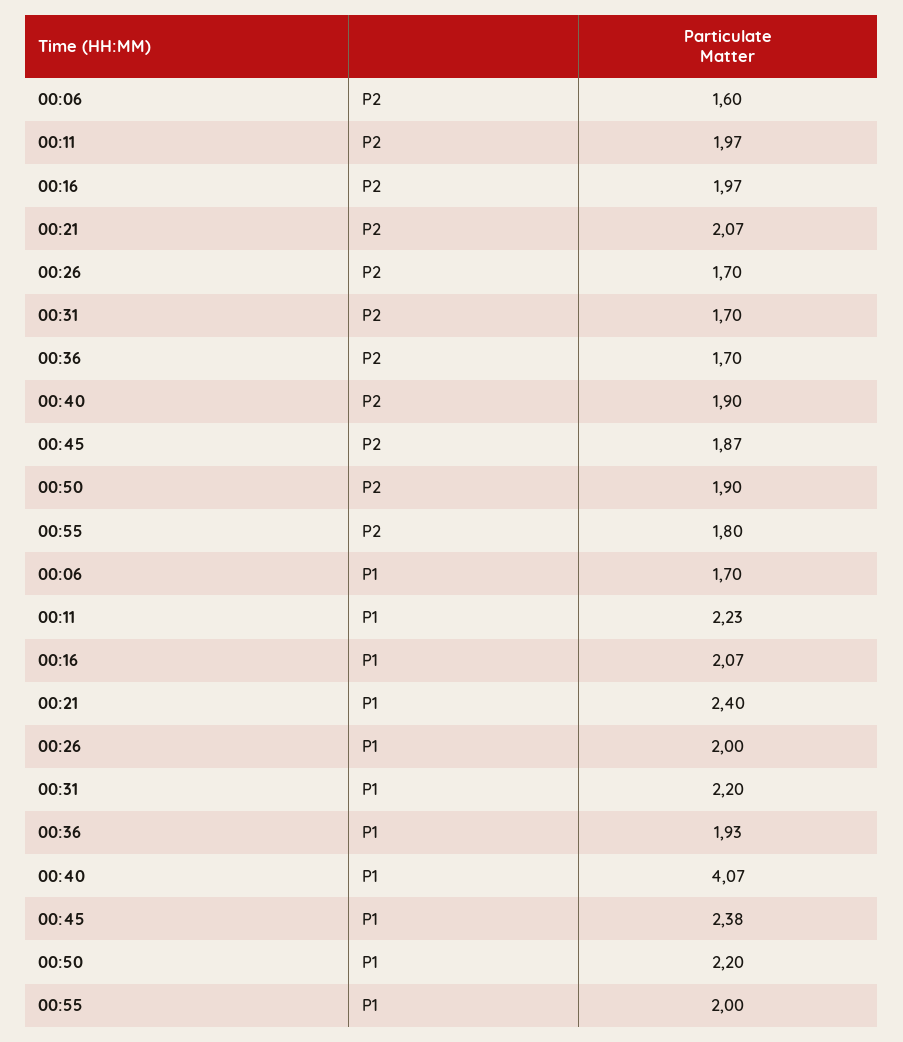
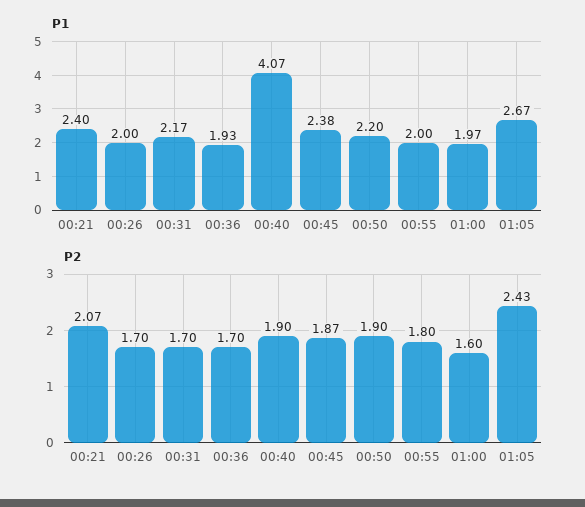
P2, 00:06: 1.6 -> none
P2, 00:11: 1.97 -> none
P2, 00:16: 1.97 -> none
P1, 00:06: 1.7 -> none
P1, 00:11: 2.23 -> none
P1, 00:16: 2.07 -> none
P1, 00:31: 2.2 -> 2.17
P1, 01:00: none -> 1.97
P1, 01:05: none -> 2.67
P2, 01:00: none -> 1.6
P2, 01:05: none -> 2.43

